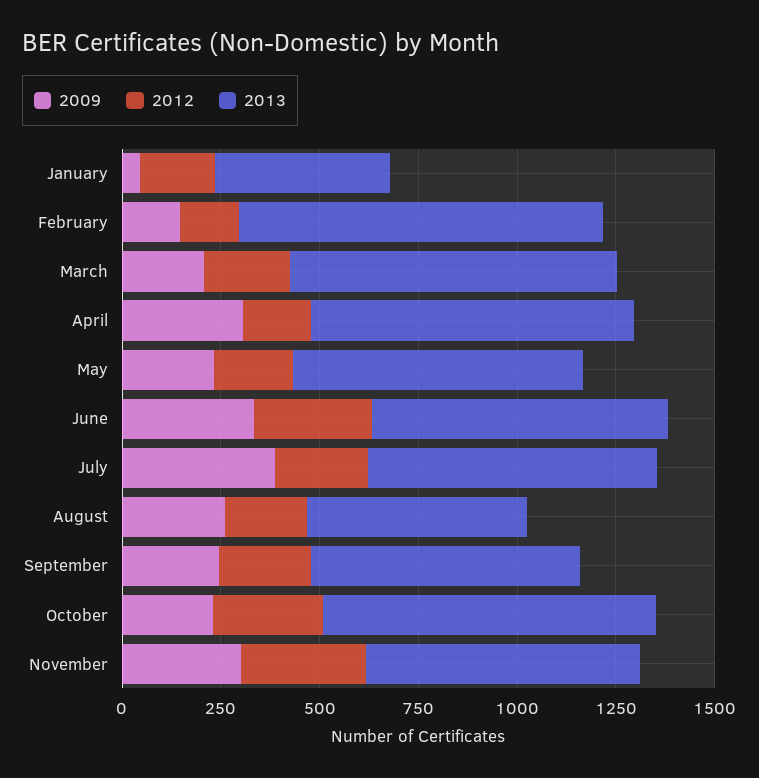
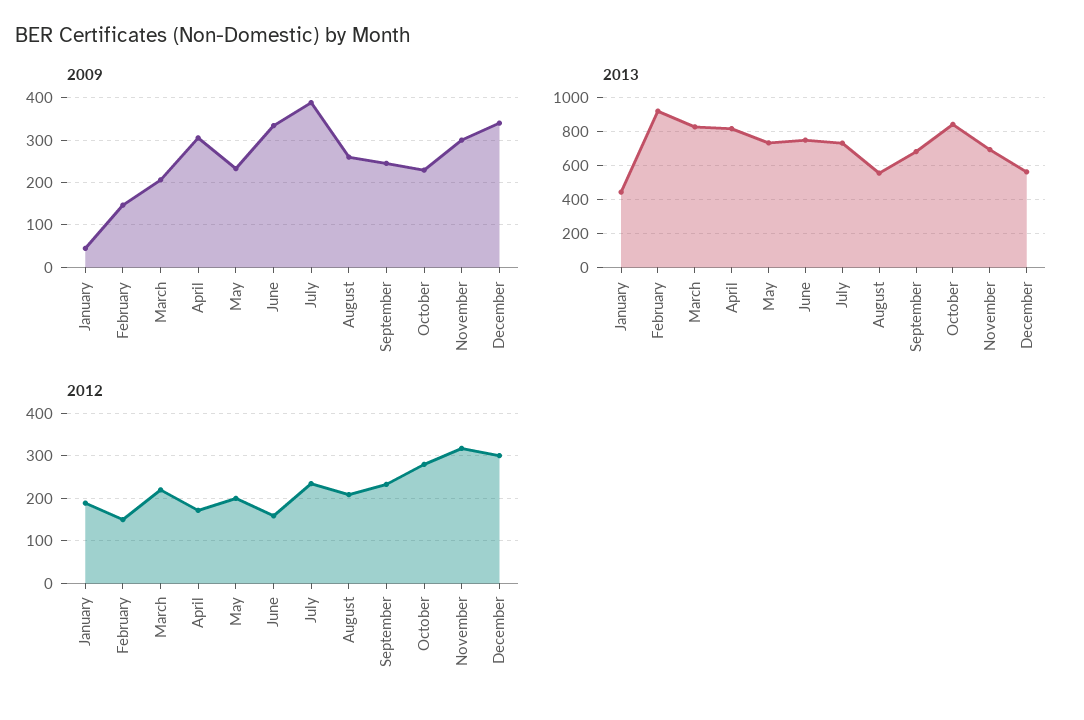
2012, June: 300 -> 160
2009, December: none -> 340
2013, December: none -> 550
2012, December: none -> 300

